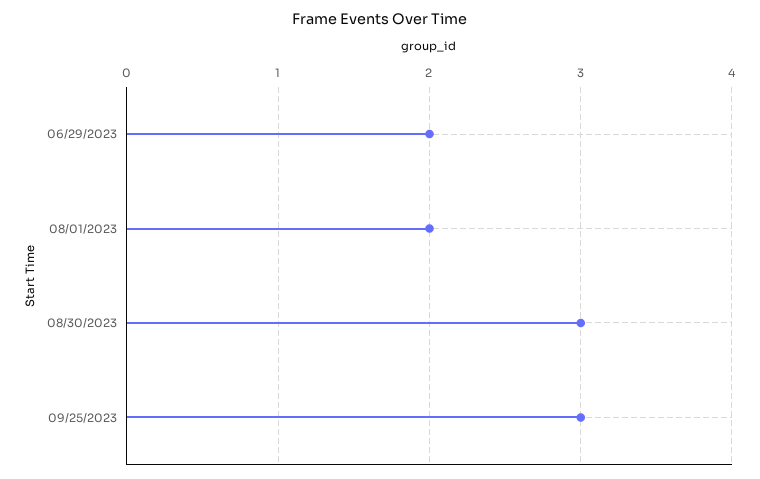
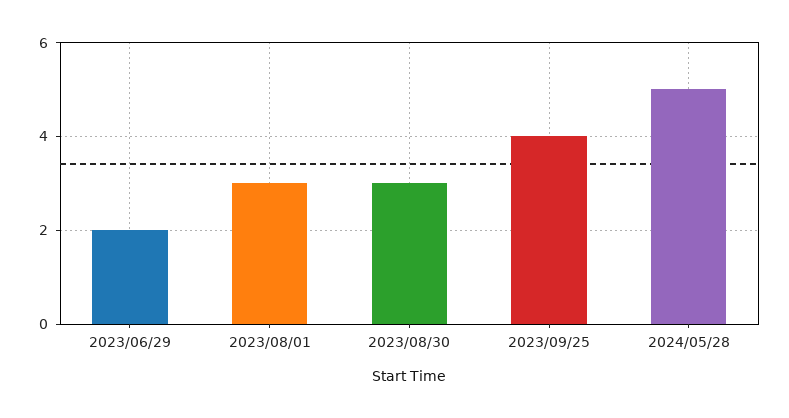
08/01/2023: 2 -> 3
09/25/2023: 3 -> 4
2024/05/28: none -> 5

